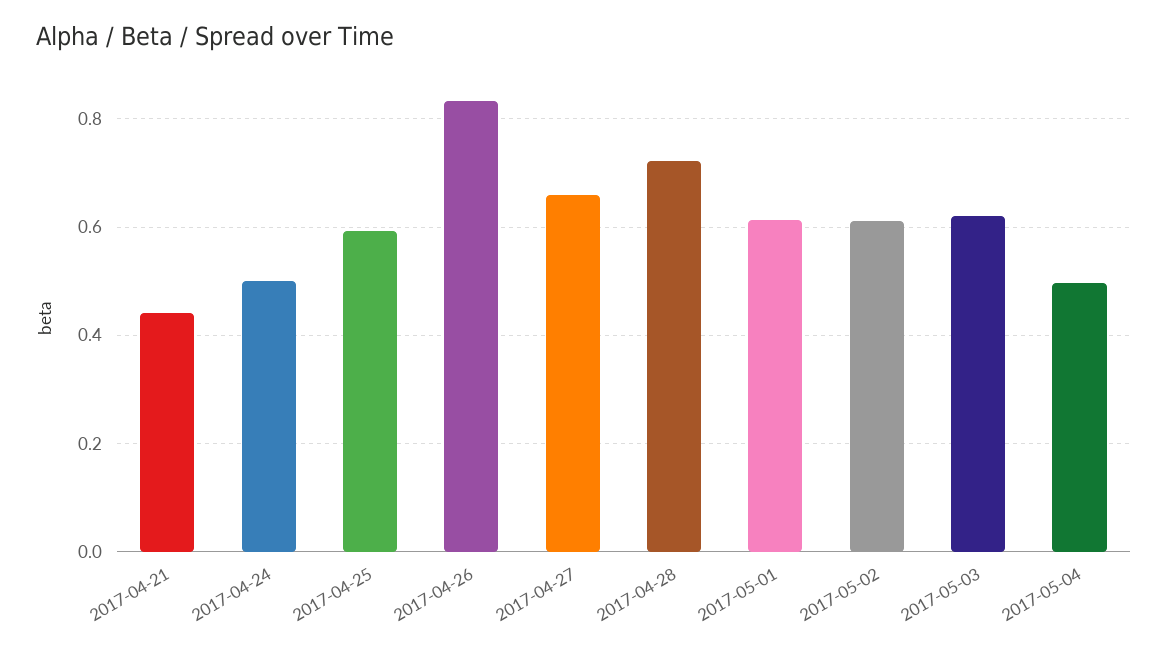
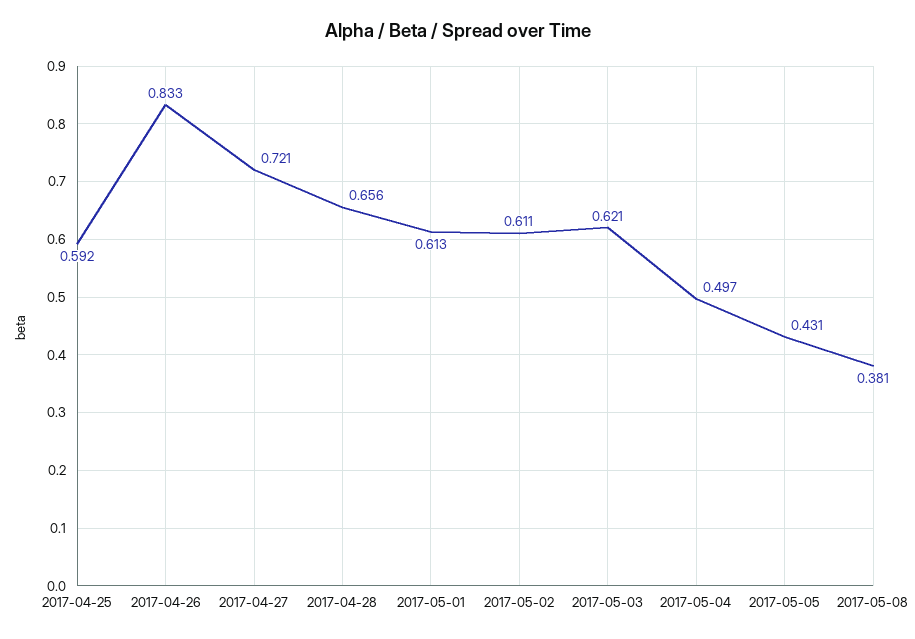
2017-04-21: 0.44 -> none
2017-04-24: 0.5 -> none
2017-04-27: 0.66 -> 0.721
2017-04-28: 0.72 -> 0.656
2017-05-05: none -> 0.431
2017-05-08: none -> 0.381

